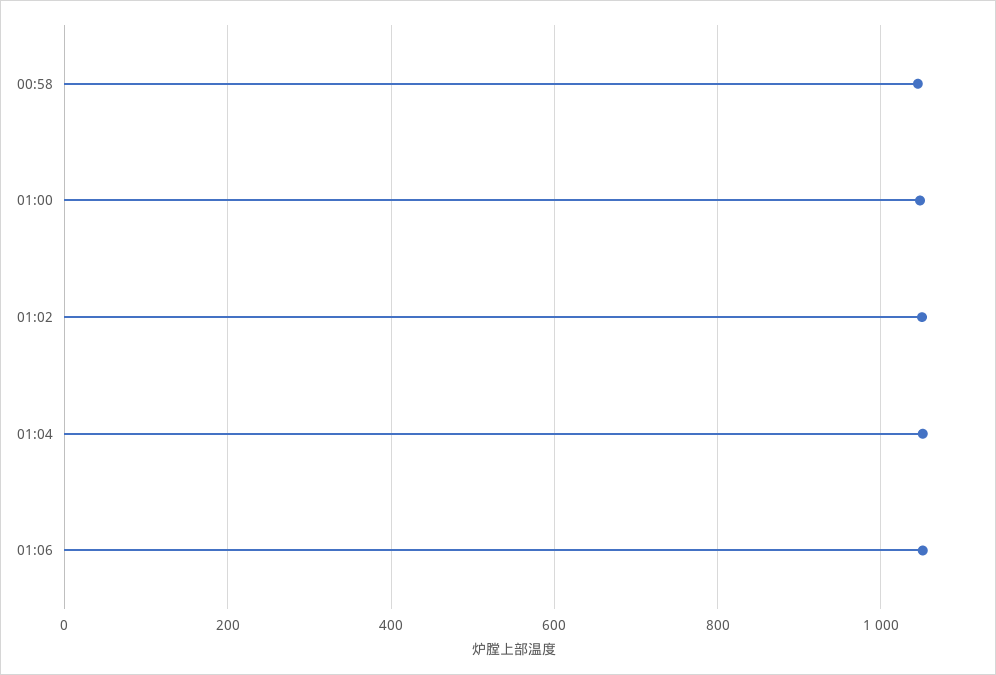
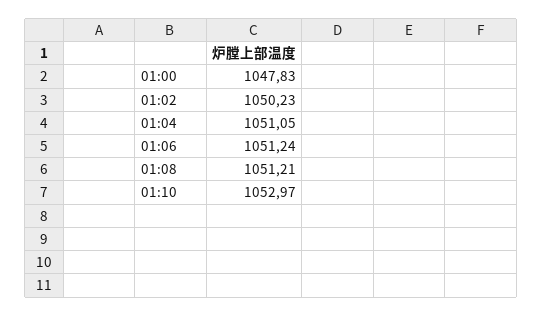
00:58: 1040 -> none
01:08: none -> 1051.21
01:10: none -> 1052.97

